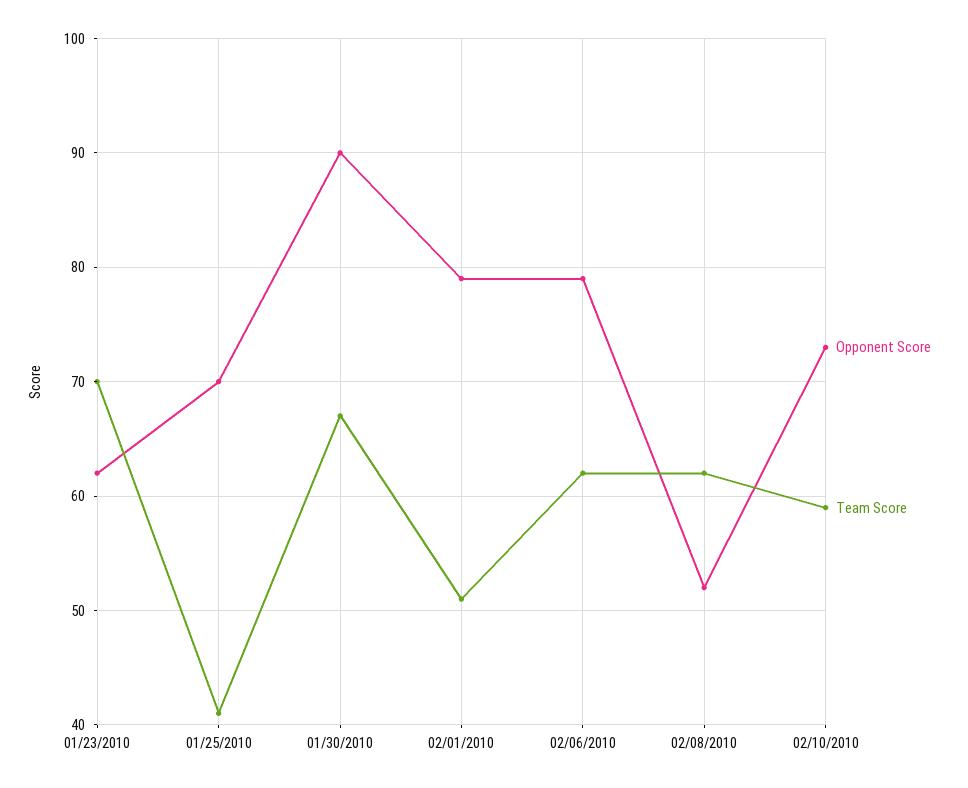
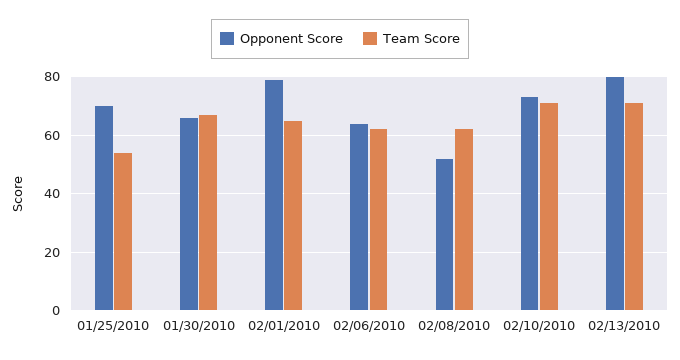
Opponent Score, 01/23/2010: 62 -> none
Team Score, 01/23/2010: 70 -> none
Team Score, 01/25/2010: 41 -> 55
Opponent Score, 01/30/2010: 90 -> 65
Team Score, 02/01/2010: 51 -> 65
Opponent Score, 02/06/2010: 79 -> 65
Team Score, 02/10/2010: 59 -> 70
Opponent Score, 02/13/2010: none -> 80
Team Score, 02/13/2010: none -> 70

